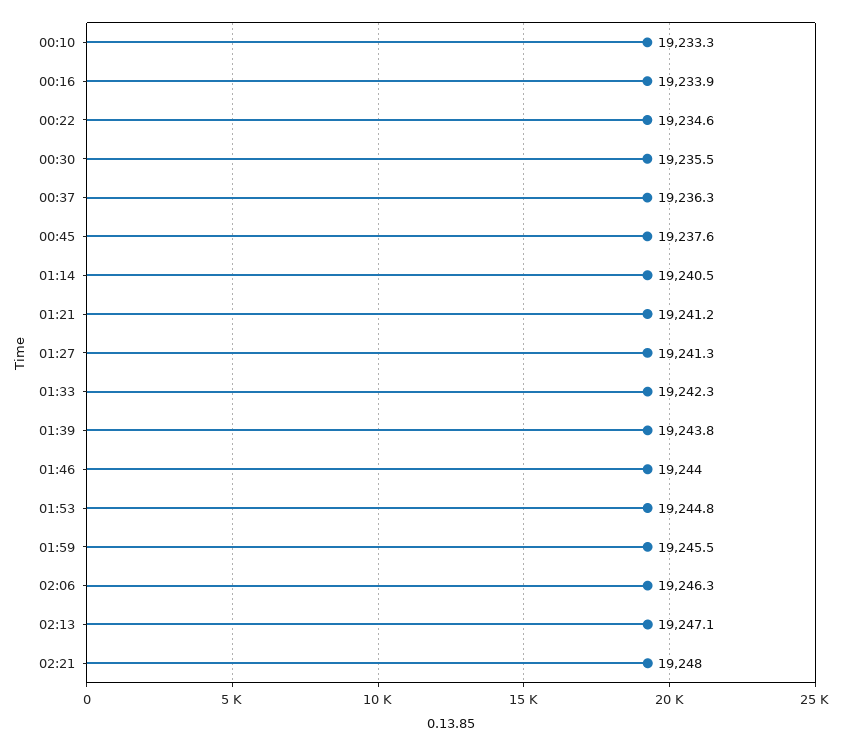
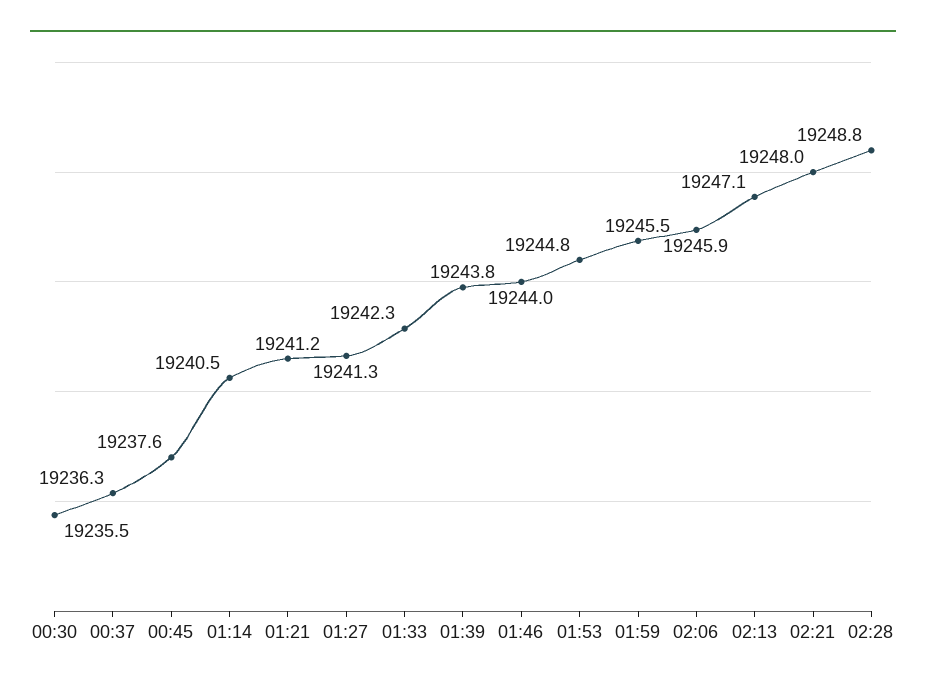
00:10: 19233.3 -> none
00:16: 19233.9 -> none
00:22: 19234.6 -> none
02:06: 19246.3 -> 19245.9
02:28: none -> 19248.8

